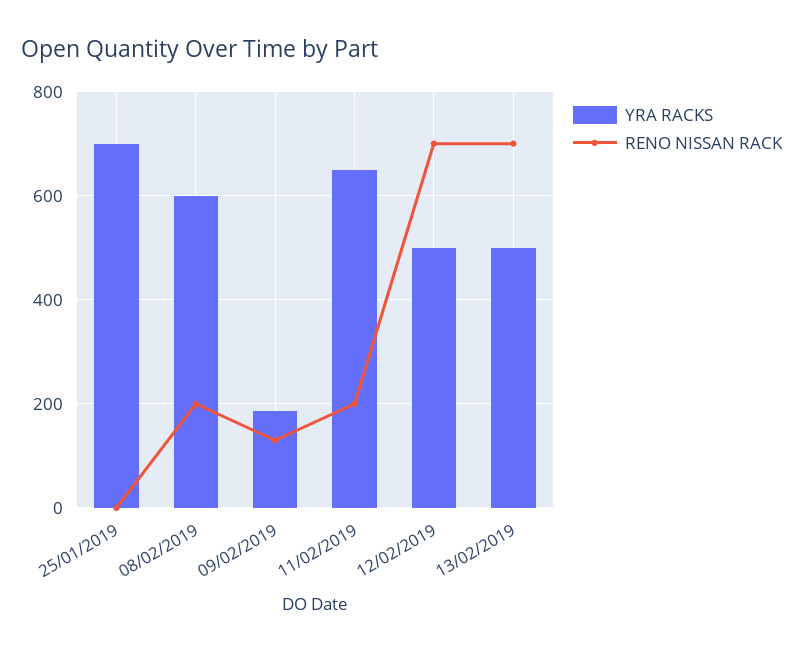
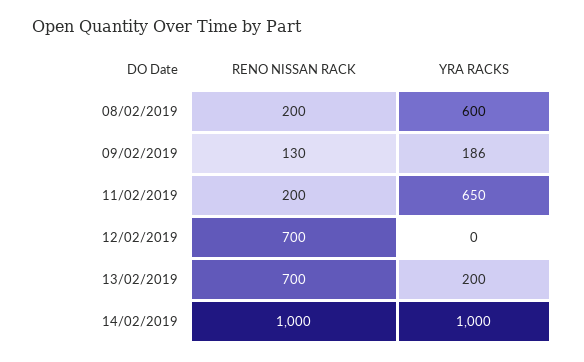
YRA RACKS, 25/01/2019: 700 -> none
RENO NISSAN RACK, 25/01/2019: 0 -> none
YRA RACKS, 12/02/2019: 500 -> 0
YRA RACKS, 13/02/2019: 500 -> 200
RENO NISSAN RACK, 14/02/2019: none -> 1000
YRA RACKS, 14/02/2019: none -> 1000

